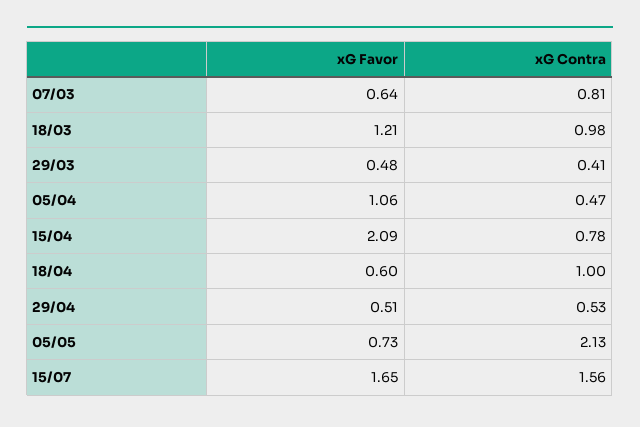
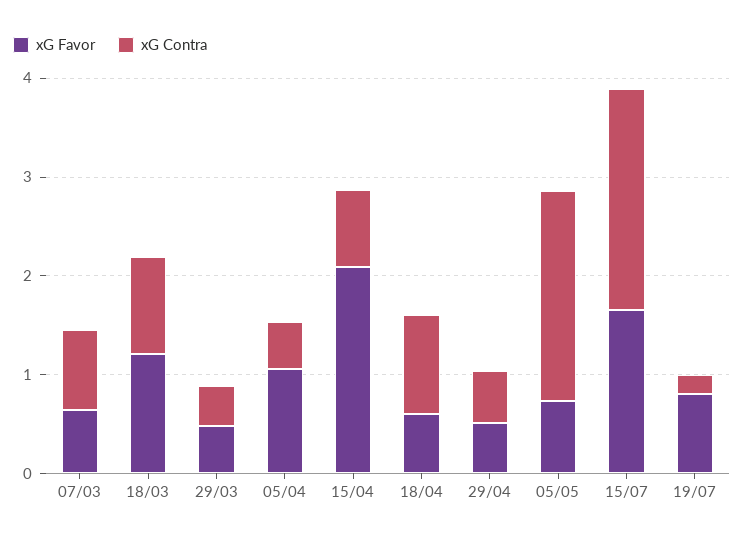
xG Contra, 15/07: 1.56 -> 2.2
xG Favor, 19/07: none -> 0.8
xG Contra, 19/07: none -> 0.2

